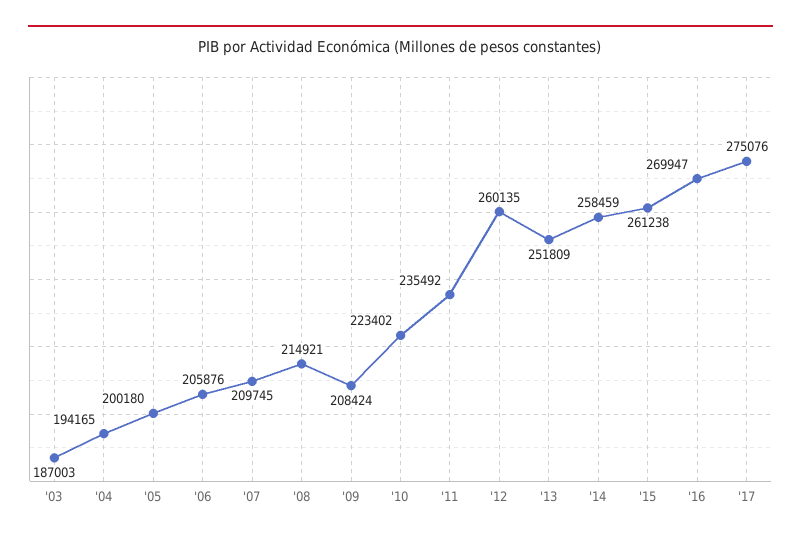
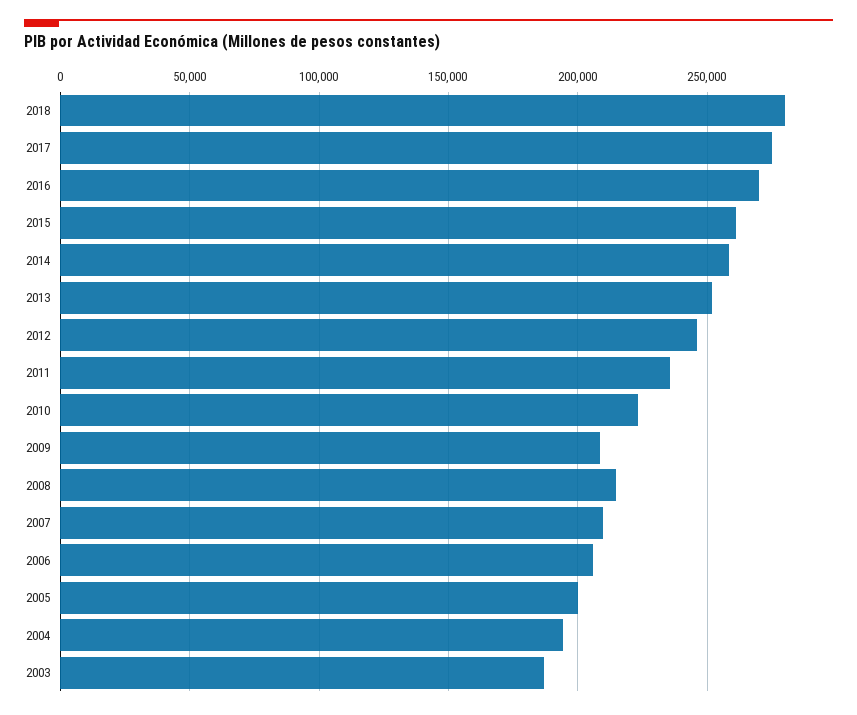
'12: 260135 -> 245000
2018: none -> 280000

